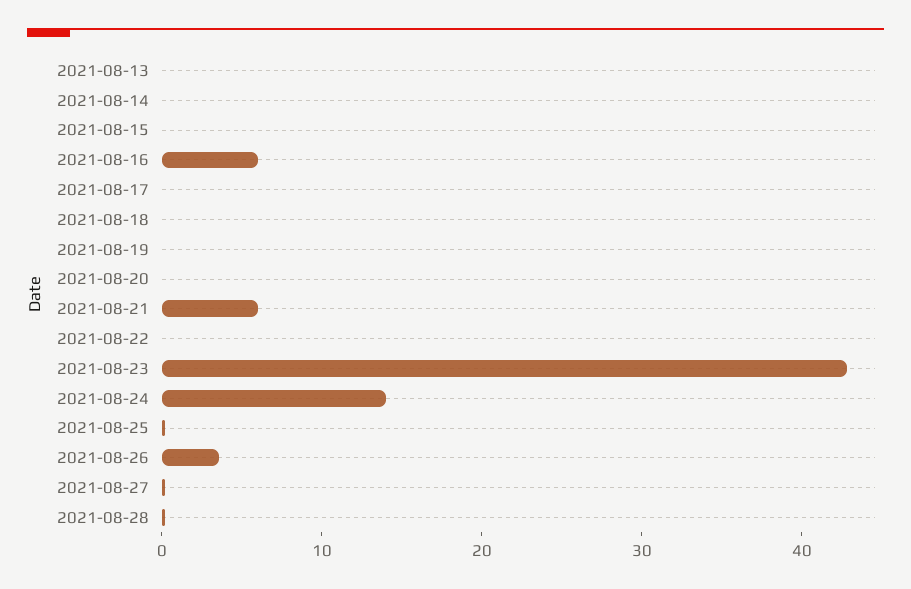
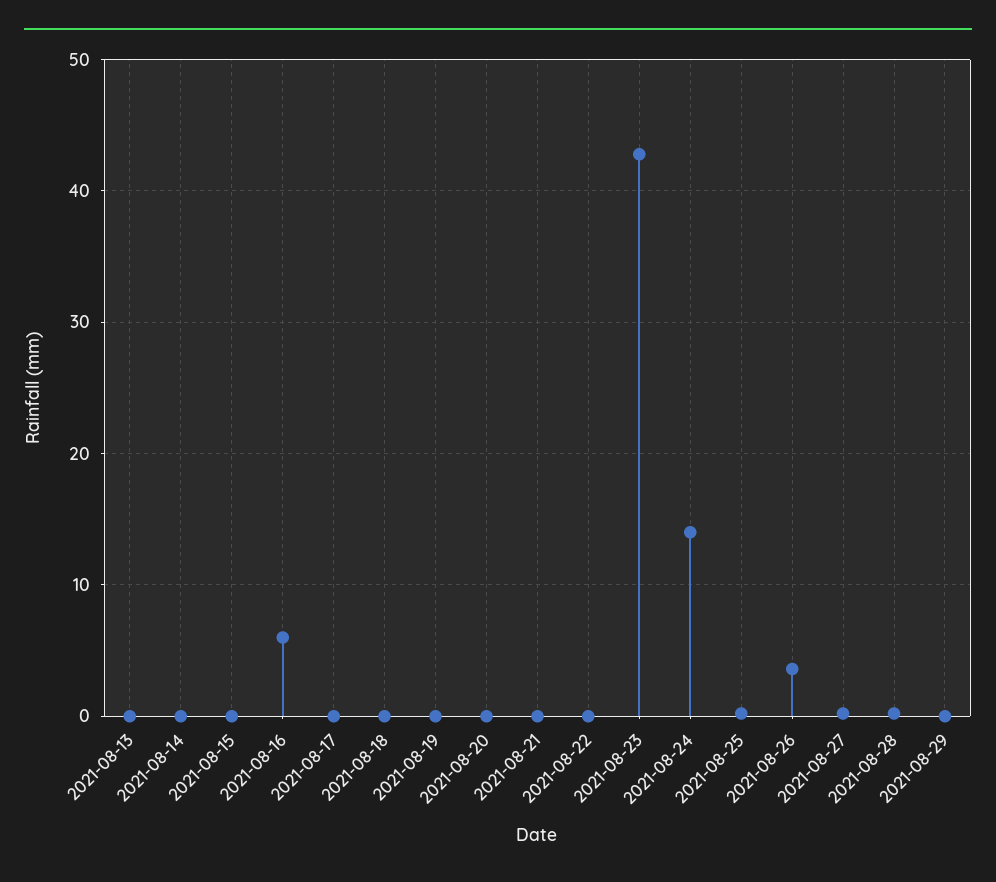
2021-08-21: 6 -> 0
2021-08-29: none -> 0

